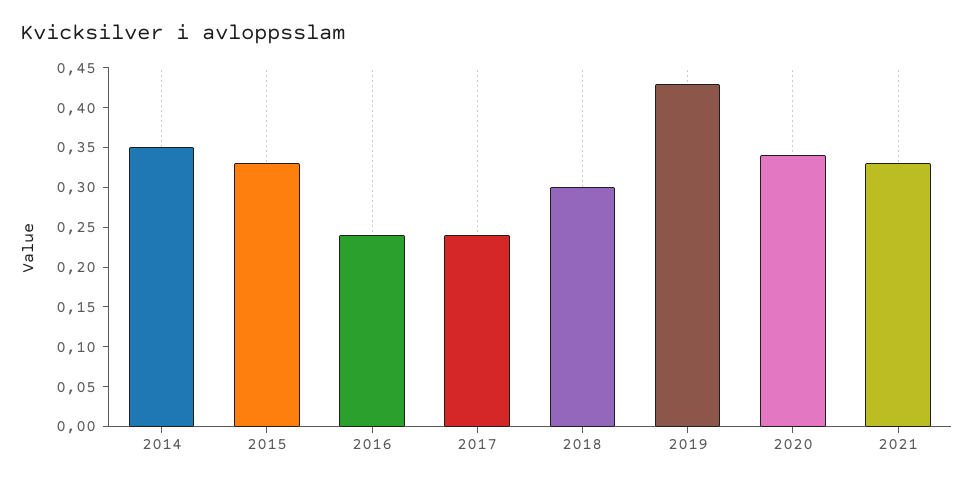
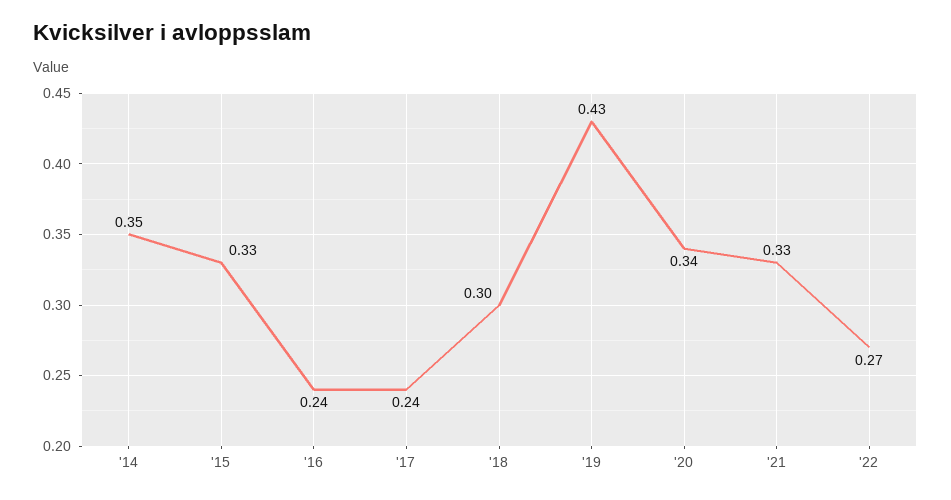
'22: none -> 0.27

